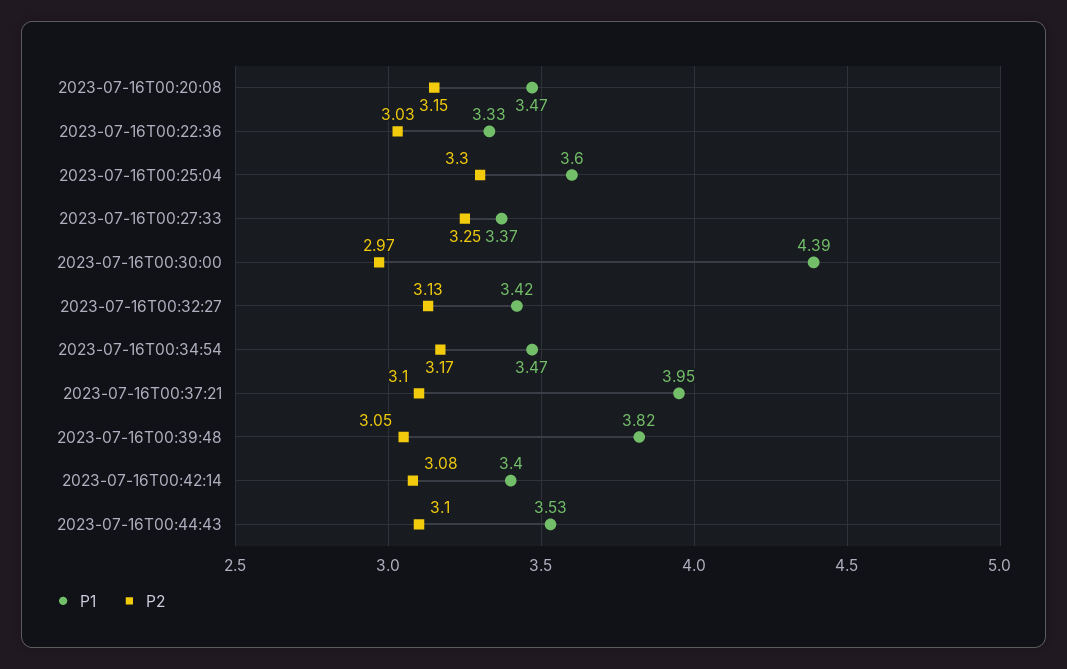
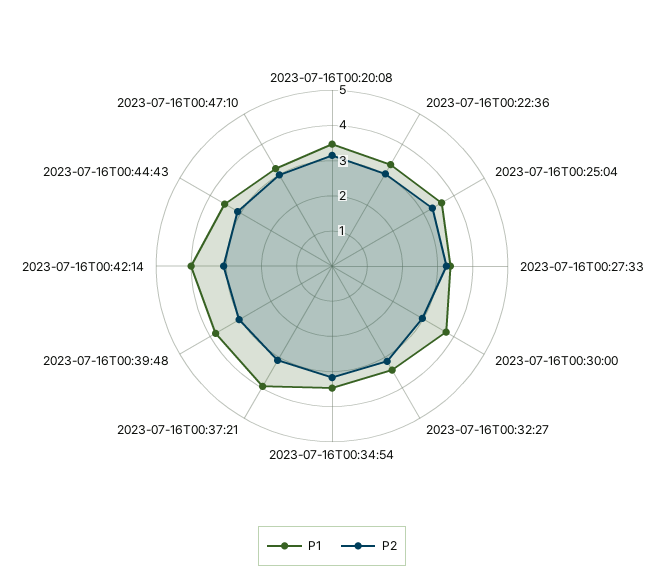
P1, 2023-07-16T00:30:00: 4.39 -> 3.75
P1, 2023-07-16T00:42:14: 3.4 -> 4
P1, 2023-07-16T00:47:10: none -> 3.25
P2, 2023-07-16T00:47:10: none -> 3

